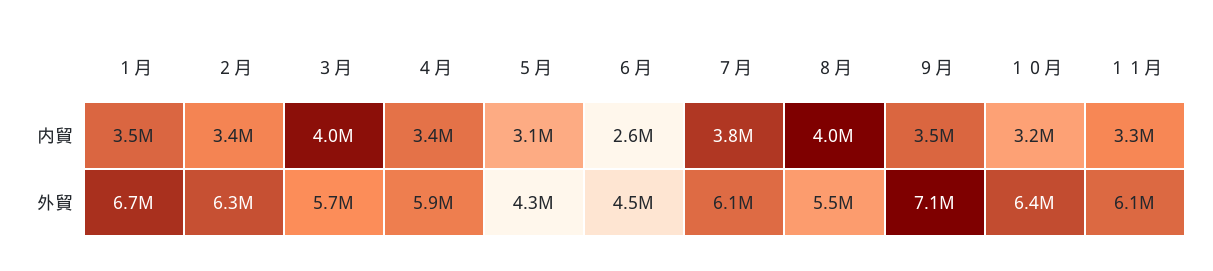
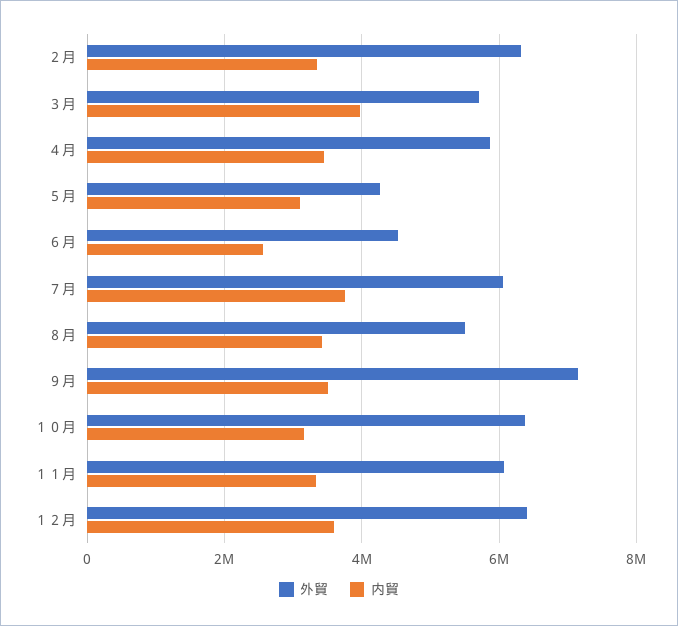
内貿, １月: 3500000 -> none
内貿, ８月: 4000000 -> 3400000
外貿, １月: 6700000 -> none
外貿, １２月: none -> 6400000
内貿, １２月: none -> 3600000

